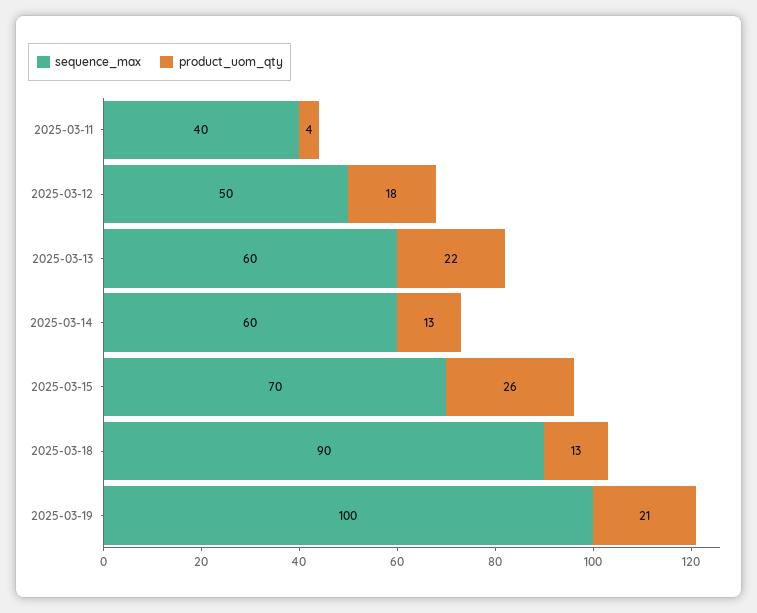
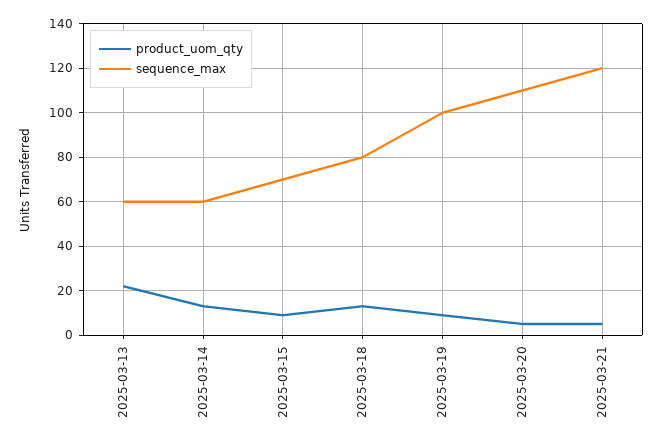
sequence_max, 2025-03-11: 40 -> none
product_uom_qty, 2025-03-11: 4 -> none
sequence_max, 2025-03-12: 50 -> none
product_uom_qty, 2025-03-12: 18 -> none
product_uom_qty, 2025-03-15: 26 -> 10
sequence_max, 2025-03-18: 90 -> 80
product_uom_qty, 2025-03-19: 21 -> 10
product_uom_qty, 2025-03-20: none -> 5
sequence_max, 2025-03-20: none -> 110
product_uom_qty, 2025-03-21: none -> 5
sequence_max, 2025-03-21: none -> 120

